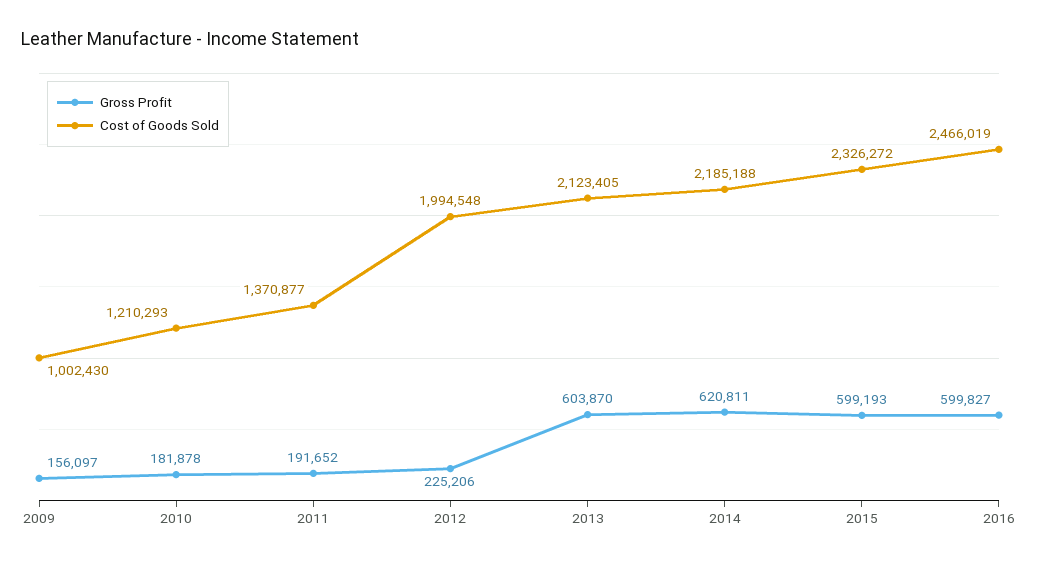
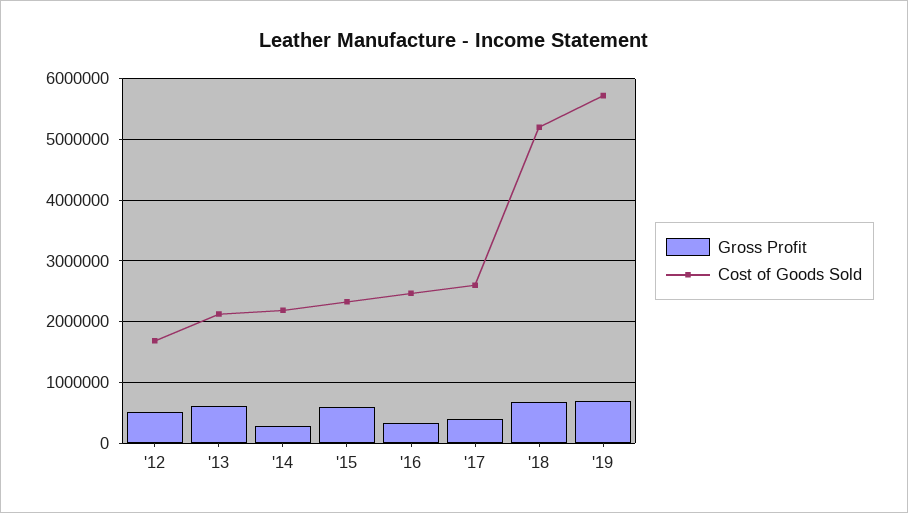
Gross Profit, 2009: 156097 -> none
Cost of Goods Sold, 2009: 1002430 -> none
Gross Profit, 2010: 181878 -> none
Cost of Goods Sold, 2010: 1210293 -> none
Gross Profit, 2011: 191652 -> none
Cost of Goods Sold, 2011: 1370877 -> none
Gross Profit, 2012: 225206 -> 500000
Cost of Goods Sold, 2012: 1994548 -> 1700000
Gross Profit, 2014: 620811 -> 300000
Gross Profit, 2016: 599827 -> 300000
Gross Profit, '17: none -> 400000
Cost of Goods Sold, '17: none -> 2600000
Gross Profit, '18: none -> 700000
Cost of Goods Sold, '18: none -> 5200000
Gross Profit, '19: none -> 700000
Cost of Goods Sold, '19: none -> 5700000

